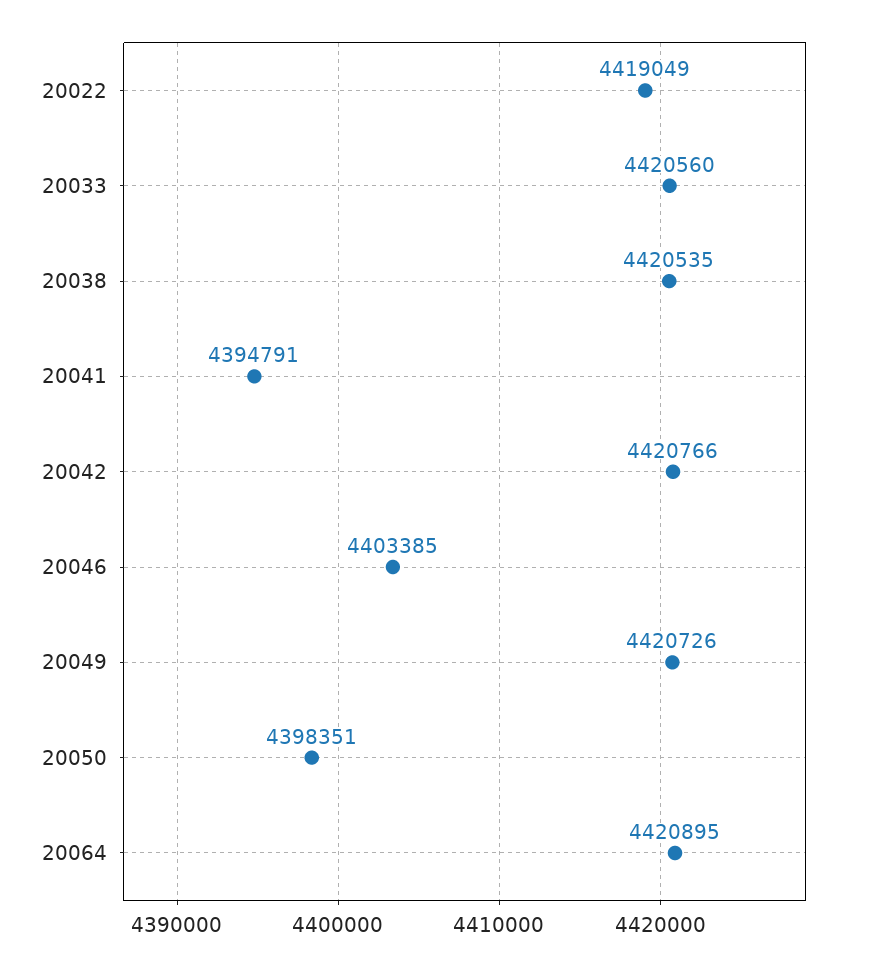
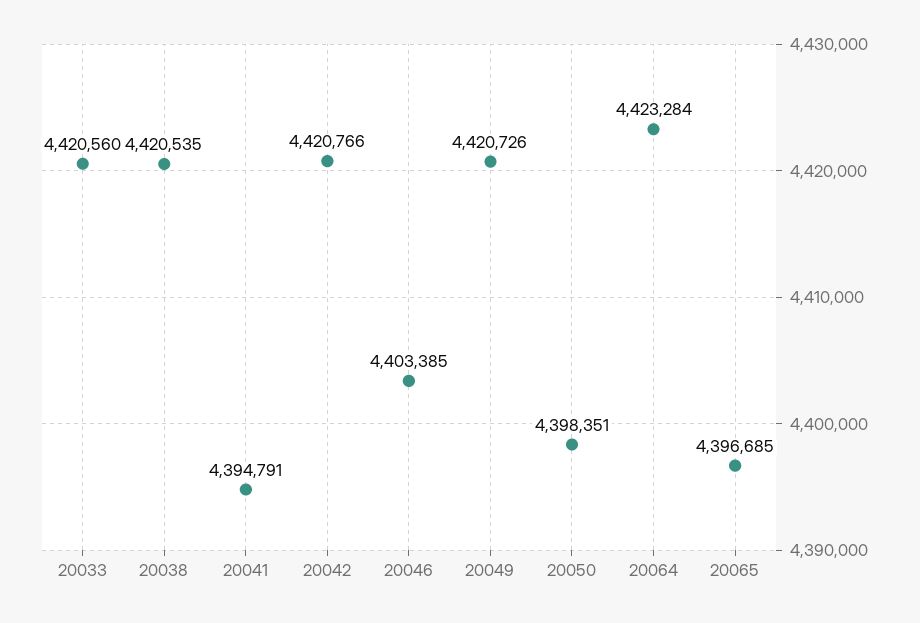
20022: 4419049 -> none
20064: 4420895 -> 4423284
20065: none -> 4396685

